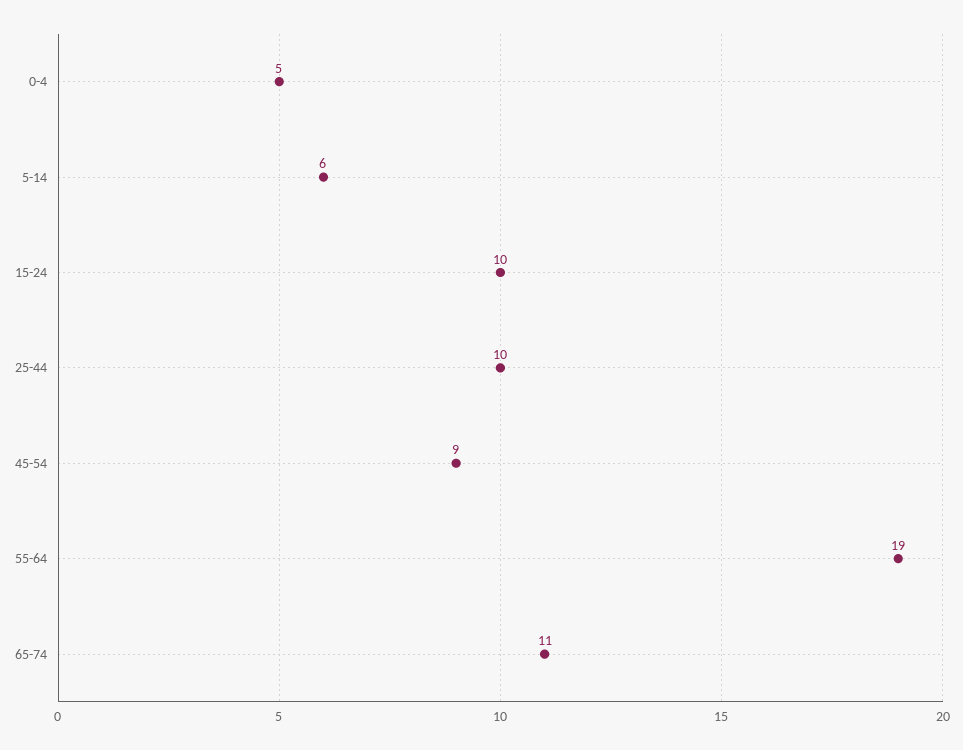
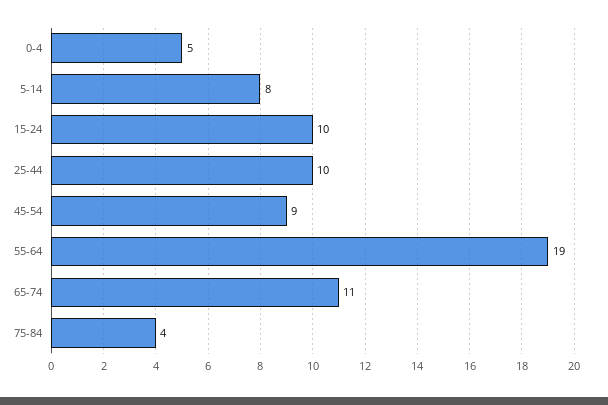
5-14: 6 -> 8
75-84: none -> 4

